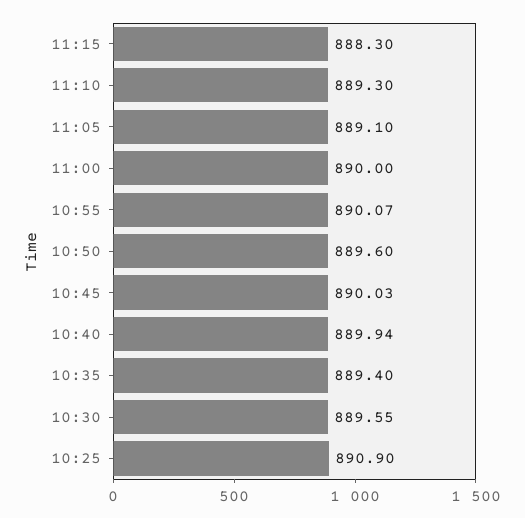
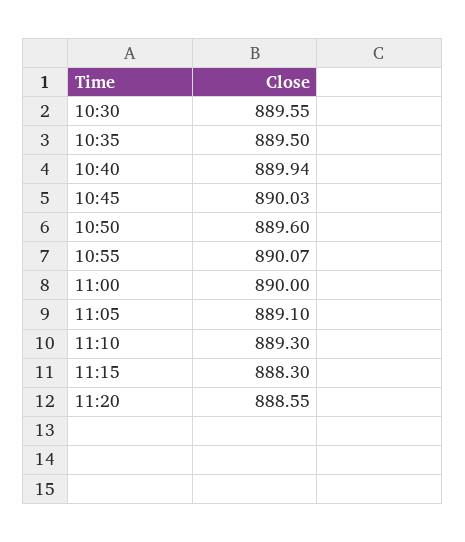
10:35: 889.4 -> 889.5
10:25: 890.9 -> none
11:20: none -> 888.55

